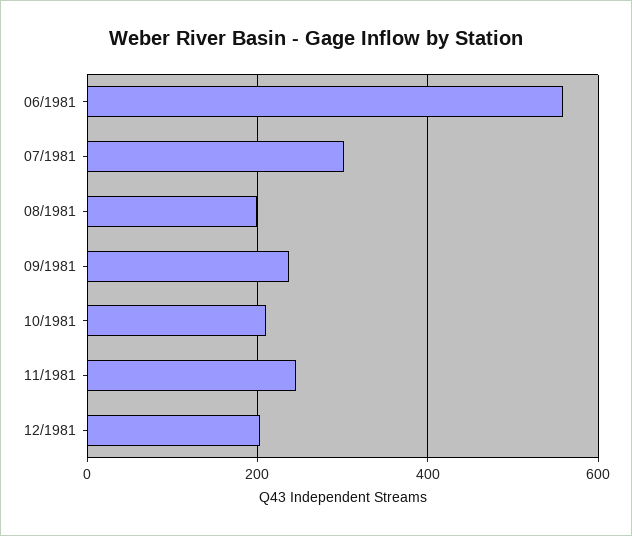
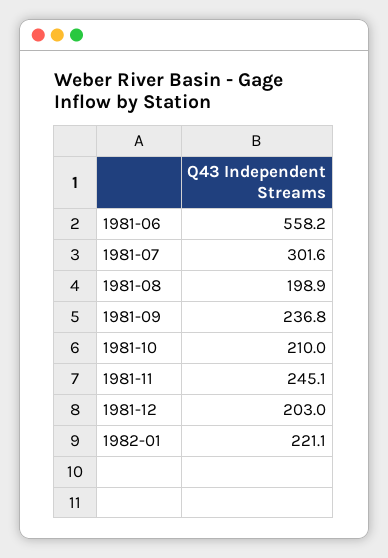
1982-01: none -> 221.1

